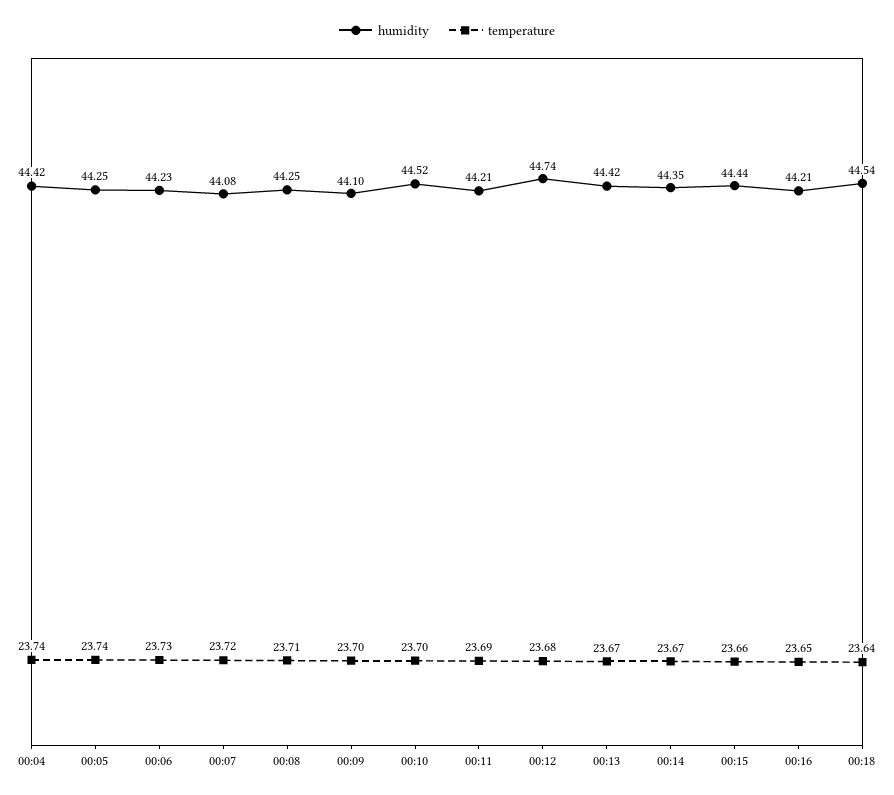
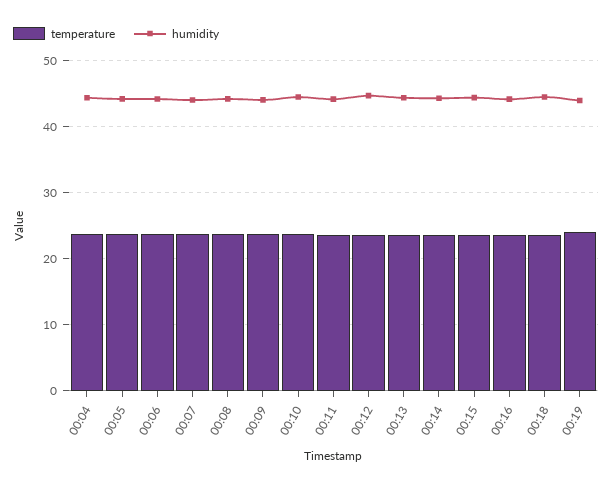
temperature, 00:19: none -> 24
humidity, 00:19: none -> 44

